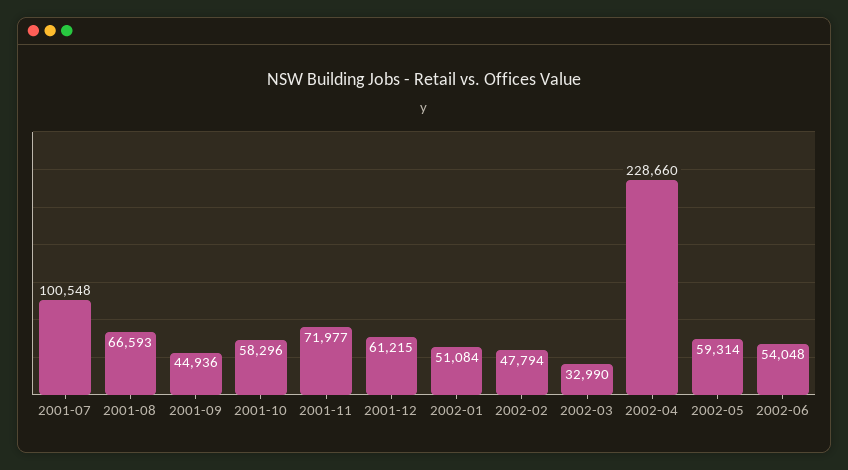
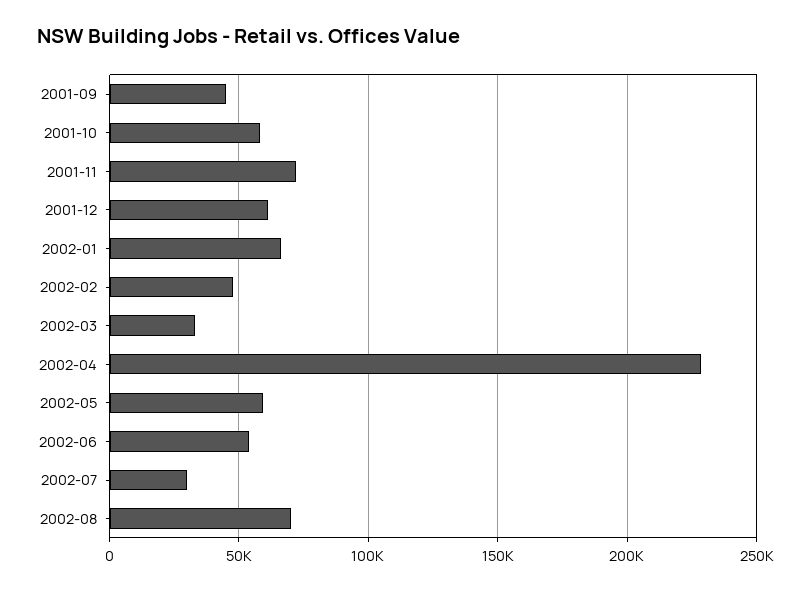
2001-07: 100548 -> none
2001-08: 66593 -> none
2002-01: 51084 -> 65000
2002-07: none -> 30000
2002-08: none -> 70000

